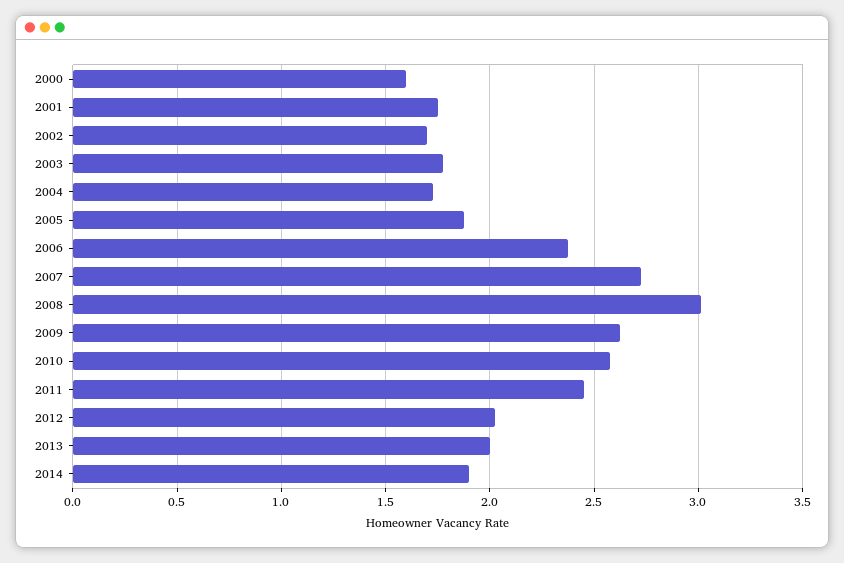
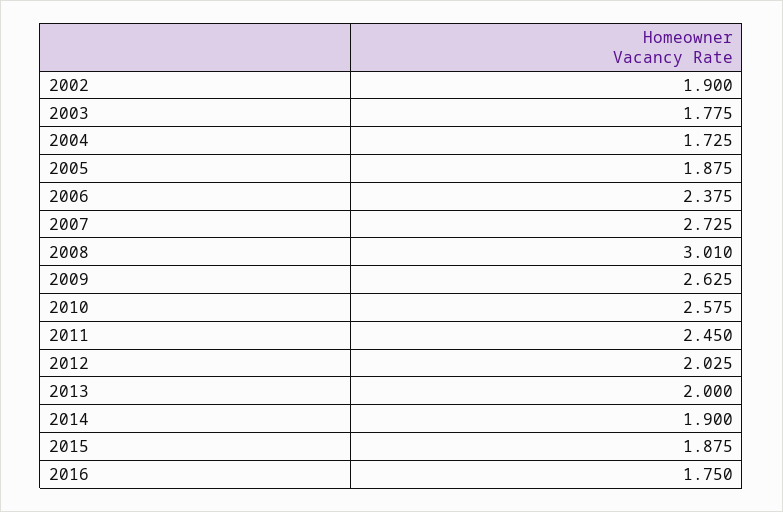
2000: 1.6 -> none
2001: 1.75 -> none
2002: 1.7 -> 1.9
2015: none -> 1.875
2016: none -> 1.75

